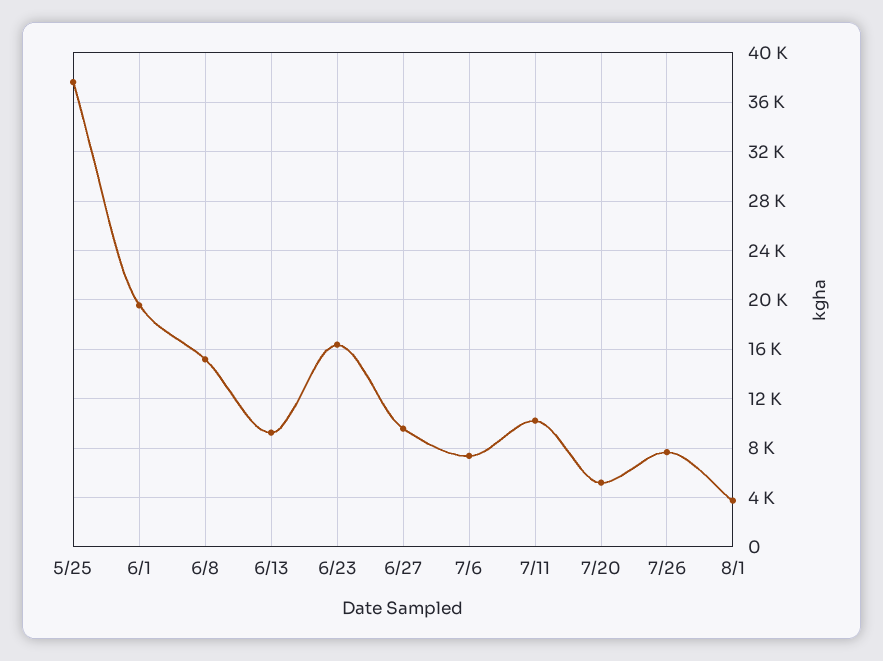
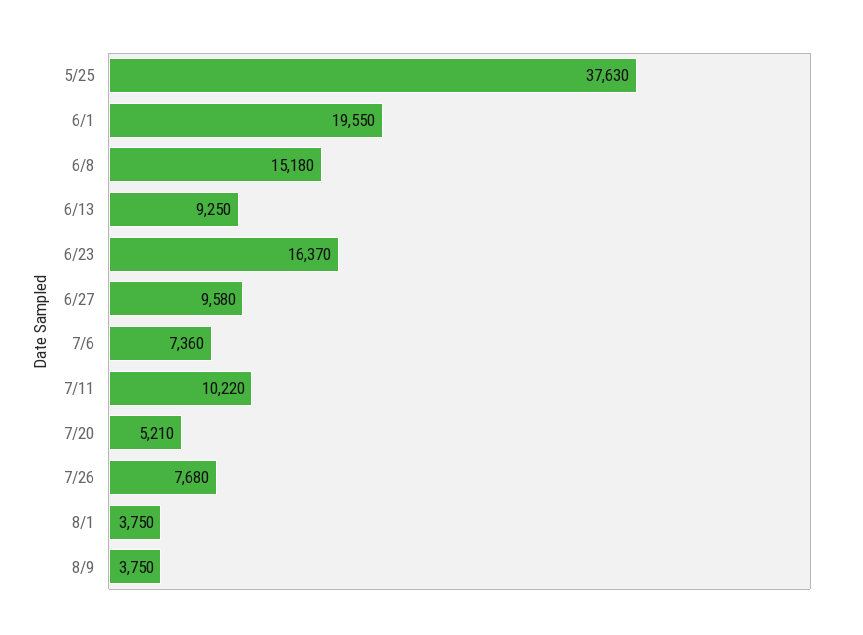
8/9: none -> 3750

